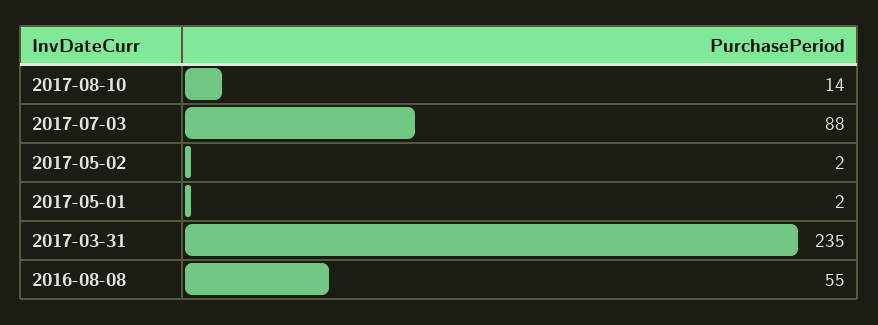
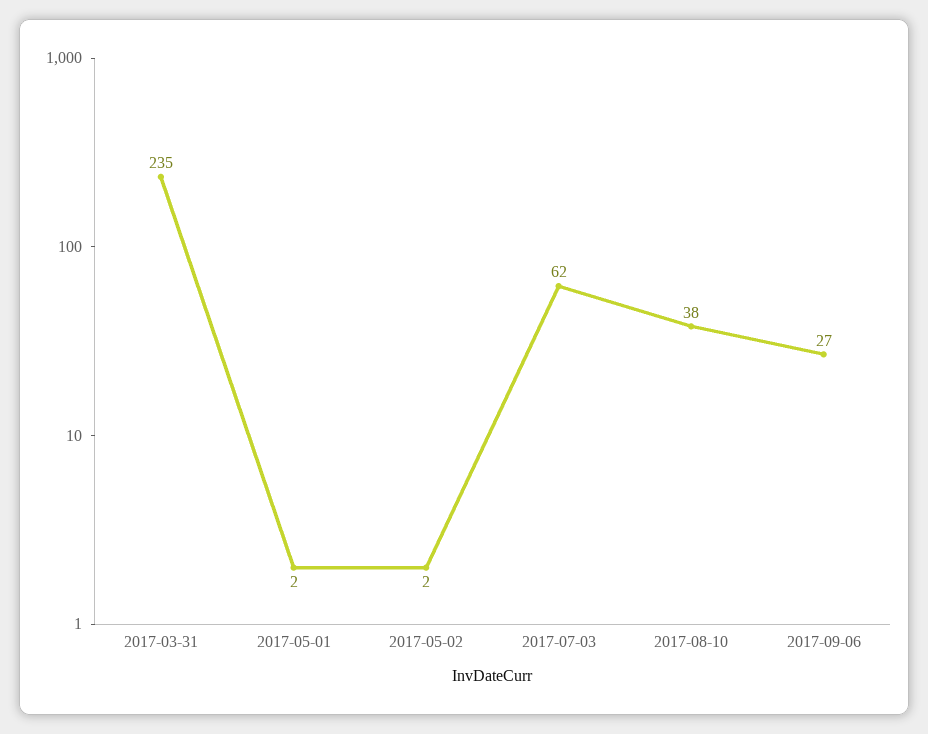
2017-08-10: 14 -> 38
2017-07-03: 88 -> 62
2016-08-08: 55 -> none
2017-09-06: none -> 27

